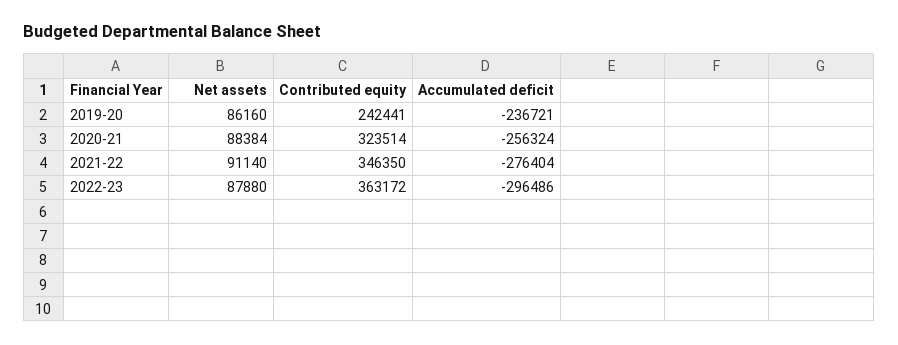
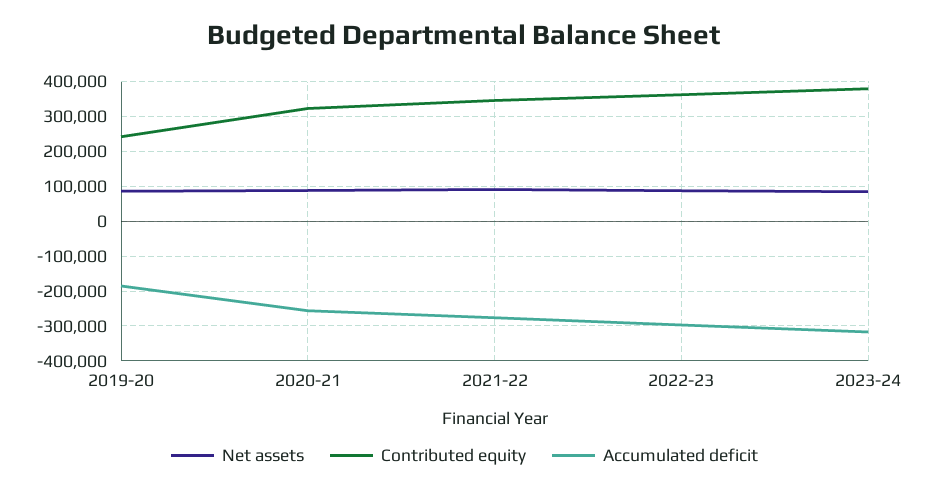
Accumulated deficit, 2019-20: -236721 -> -180000
Net assets, 2023-24: none -> 80000
Contributed equity, 2023-24: none -> 380000
Accumulated deficit, 2023-24: none -> -320000

